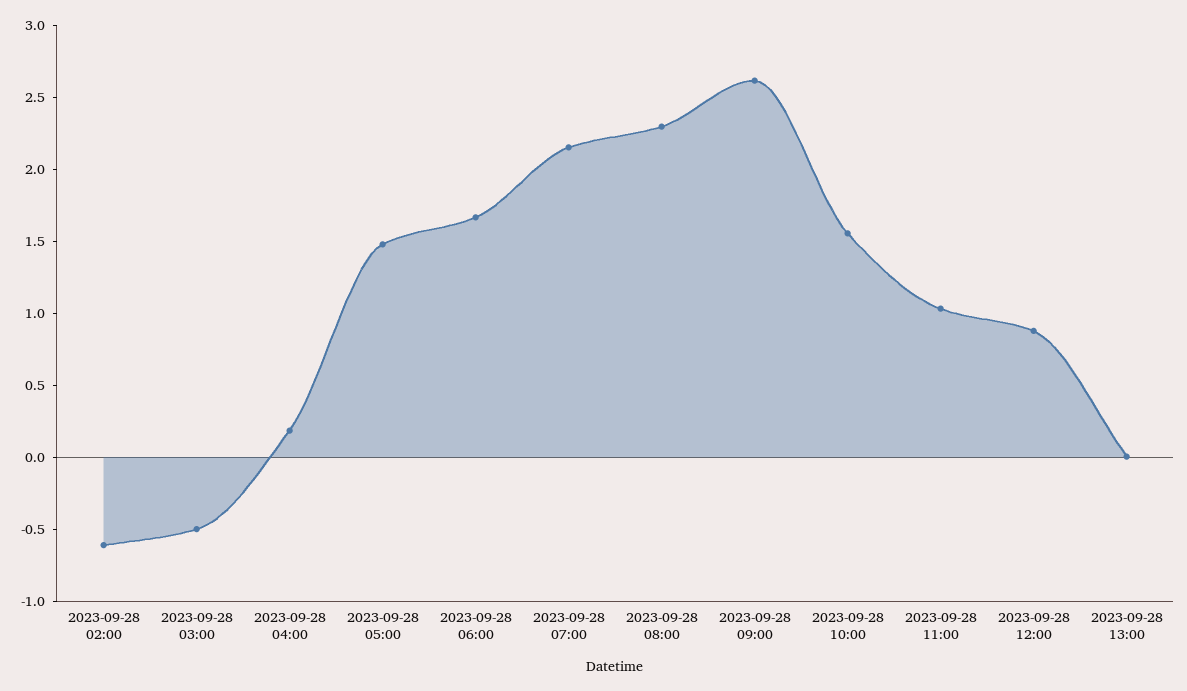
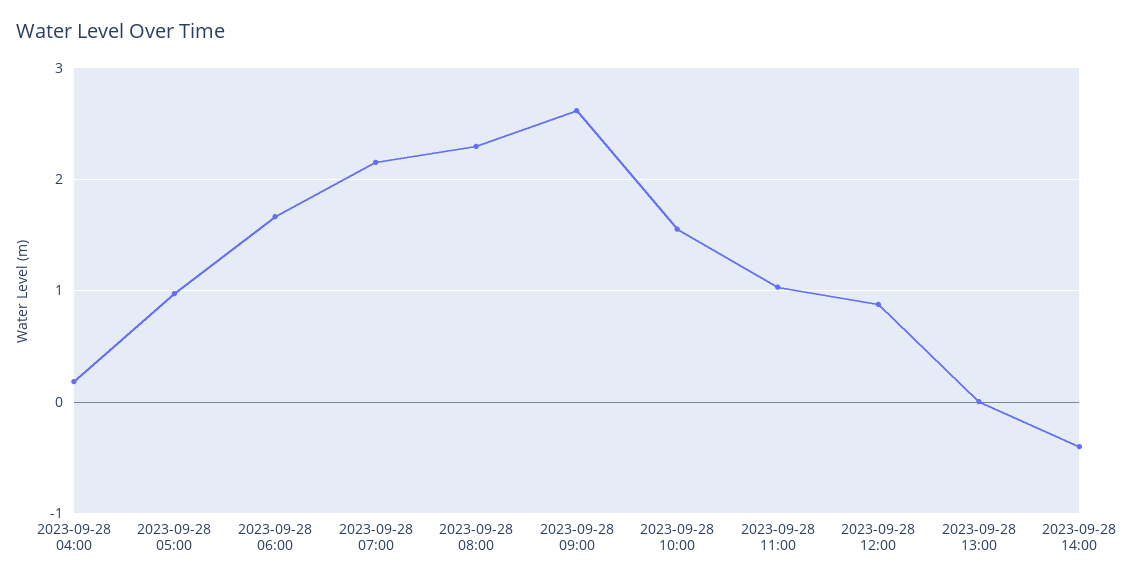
2023-09-28 02:00: -0.6 -> none
2023-09-28 03:00: -0.5 -> none
2023-09-28 05:00: 1.5 -> 1
2023-09-28 14:00: none -> -0.4

